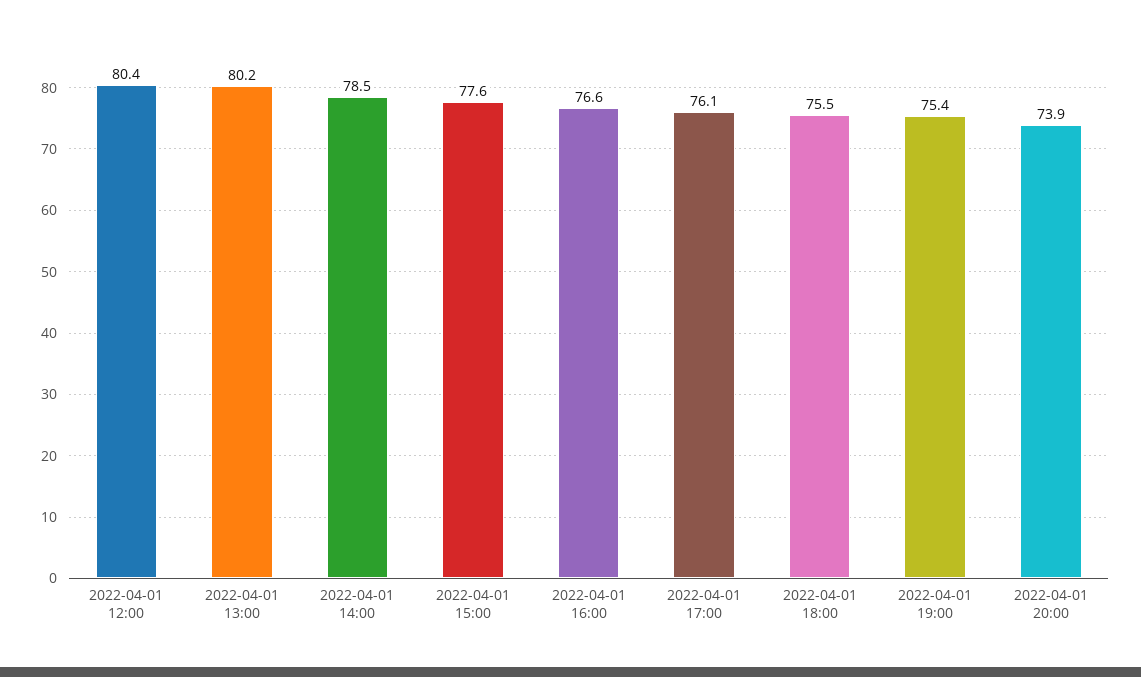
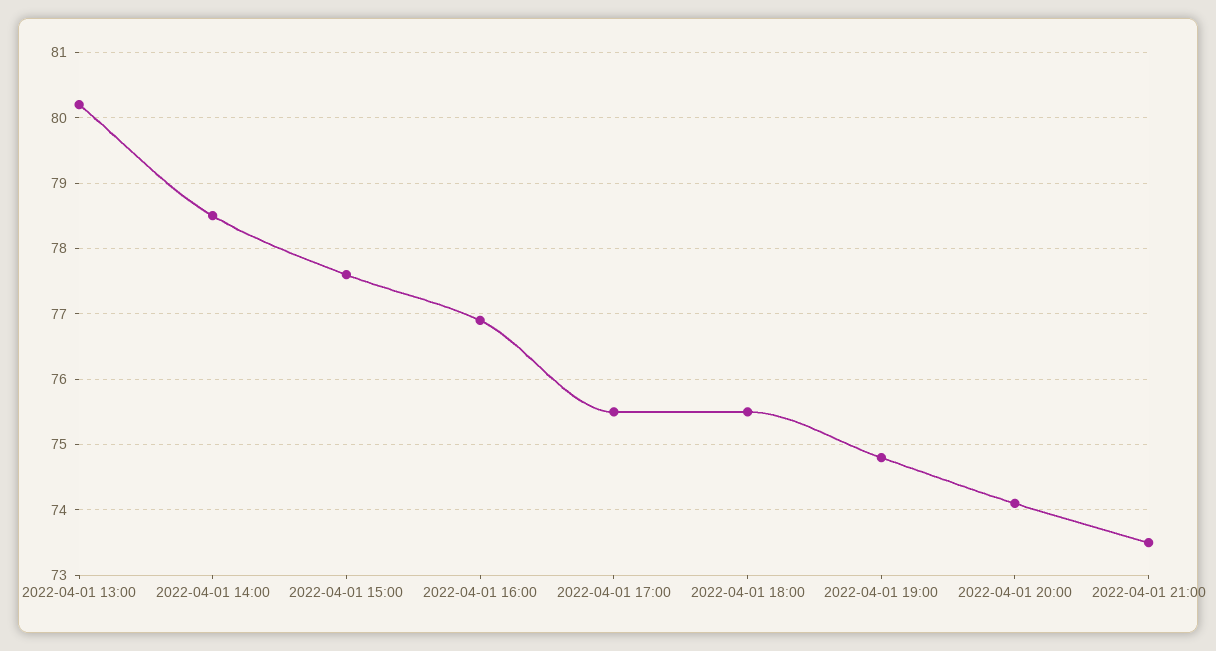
2022-04-01 12:00: 80.4 -> none
2022-04-01 16:00: 76.6 -> 76.9
2022-04-01 17:00: 76.1 -> 75.5
2022-04-01 19:00: 75.4 -> 74.8
2022-04-01 20:00: 73.9 -> 74.1
2022-04-01 21:00: none -> 73.5

